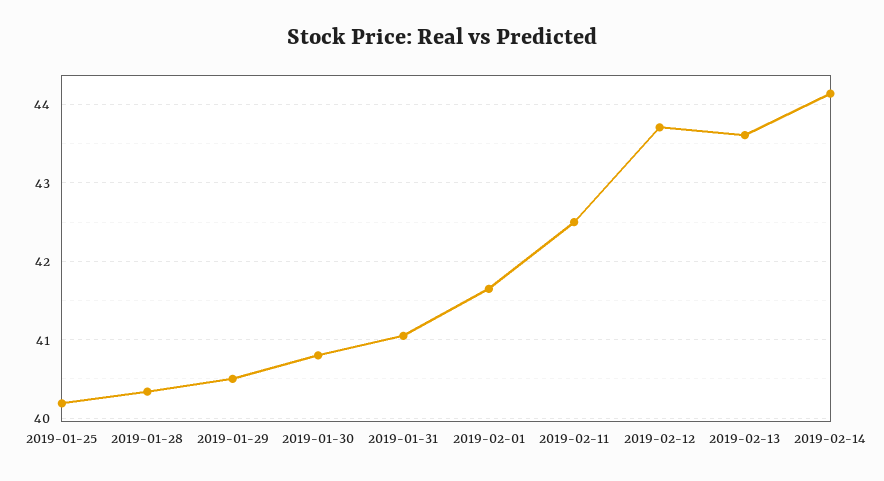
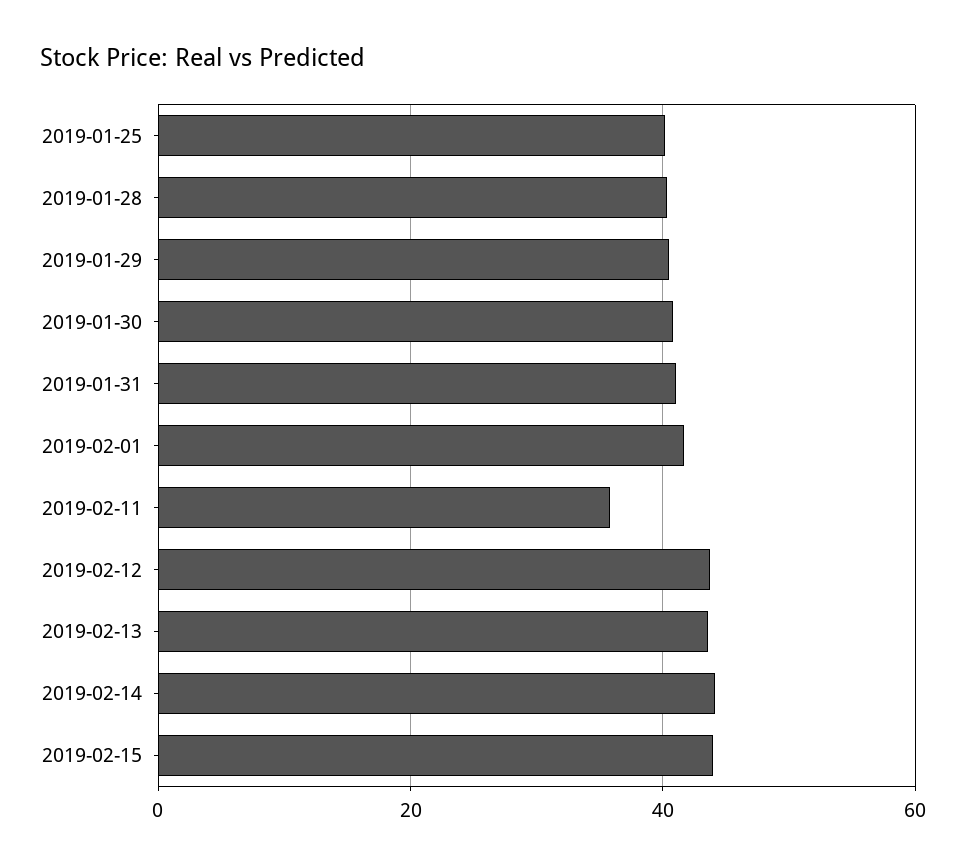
2019-02-11: 42.5 -> 36
2019-02-15: none -> 44

